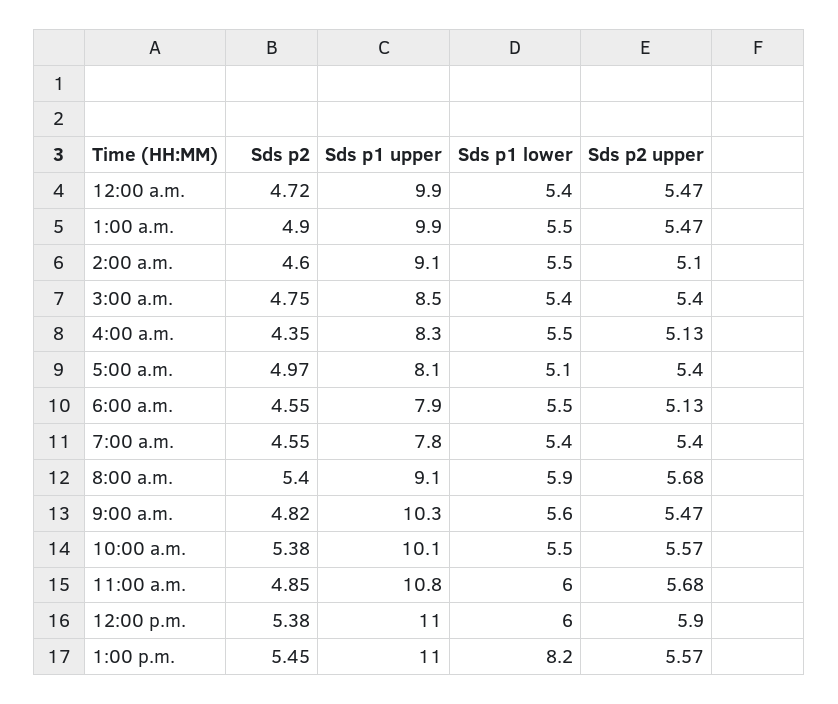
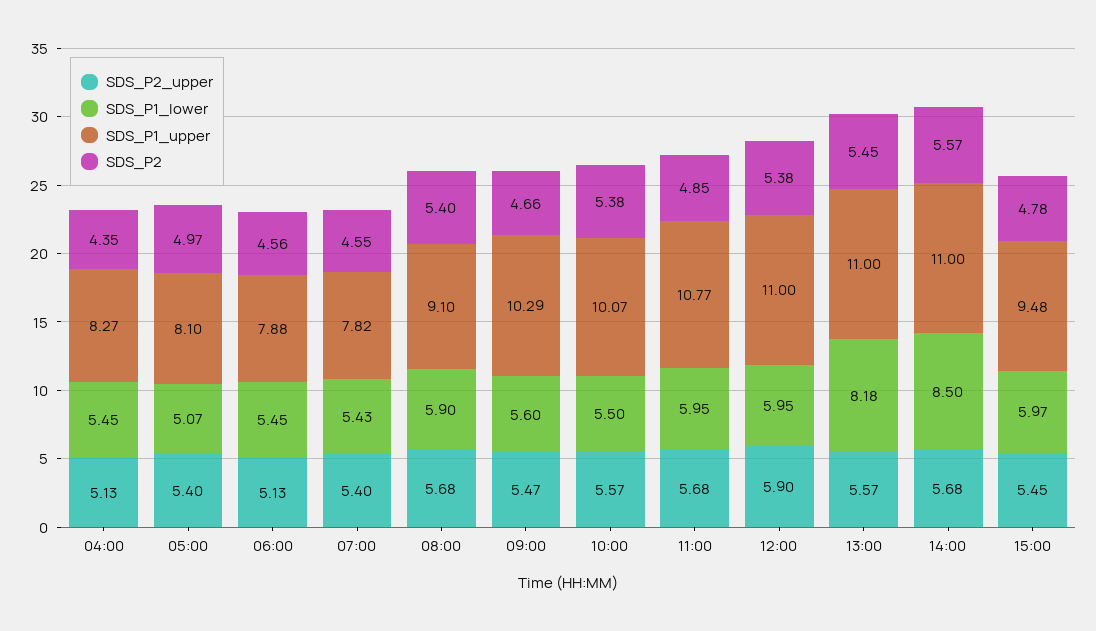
Sds p2, 12:00 a.m.: 4.72 -> none
Sds p1 upper, 12:00 a.m.: 9.9 -> none
Sds p1 lower, 12:00 a.m.: 5.4 -> none
Sds p2 upper, 12:00 a.m.: 5.47 -> none
Sds p2, 1:00 a.m.: 4.9 -> none
Sds p1 upper, 1:00 a.m.: 9.9 -> none
Sds p1 lower, 1:00 a.m.: 5.5 -> none
Sds p2 upper, 1:00 a.m.: 5.47 -> none
Sds p2, 2:00 a.m.: 4.6 -> none
Sds p1 upper, 2:00 a.m.: 9.1 -> none
Sds p1 lower, 2:00 a.m.: 5.5 -> none
Sds p2 upper, 2:00 a.m.: 5.1 -> none
Sds p2, 3:00 a.m.: 4.75 -> none
Sds p1 upper, 3:00 a.m.: 8.5 -> none
Sds p1 lower, 3:00 a.m.: 5.4 -> none
Sds p2 upper, 3:00 a.m.: 5.4 -> none
Sds p2, 6:00 a.m.: 4.55 -> 4.56
Sds p2, 9:00 a.m.: 4.82 -> 4.66
Sds p2 upper, 14:00: none -> 5.68
Sds p1 lower, 14:00: none -> 8.5
Sds p1 upper, 14:00: none -> 11
Sds p2, 14:00: none -> 5.57
Sds p2 upper, 15:00: none -> 5.45
Sds p1 lower, 15:00: none -> 5.97
Sds p1 upper, 15:00: none -> 9.48
Sds p2, 15:00: none -> 4.78

